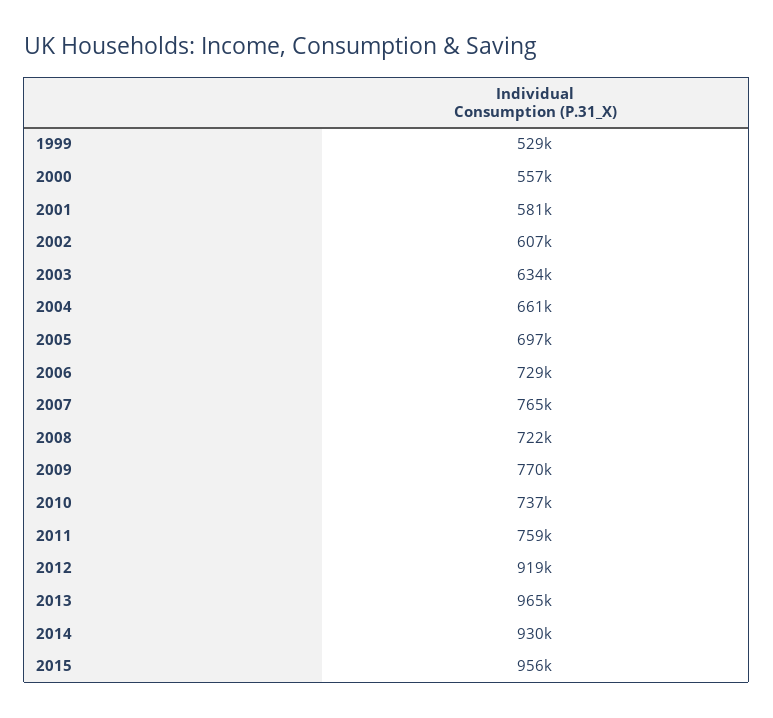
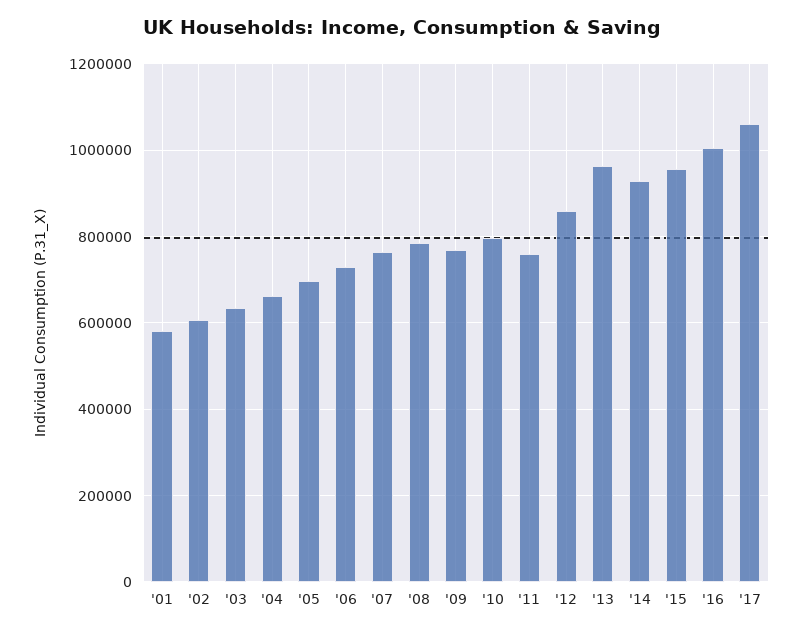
1999: 529000 -> none
2000: 557000 -> none
2008: 722000 -> 780000
2010: 737000 -> 800000
2012: 919000 -> 860000
'16: none -> 1000000
'17: none -> 1060000

